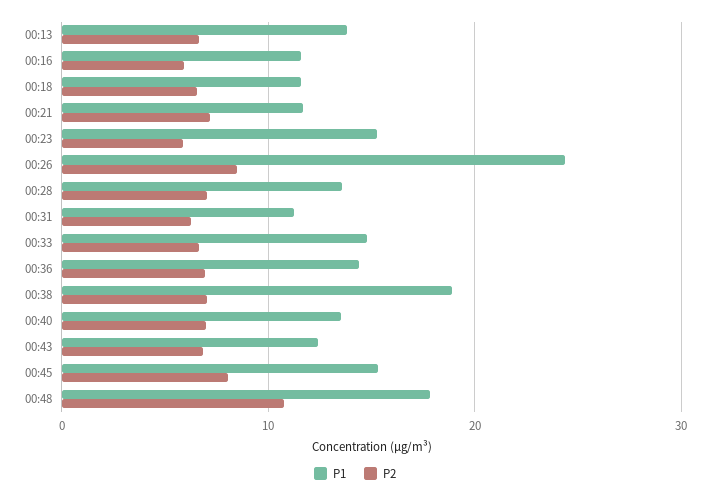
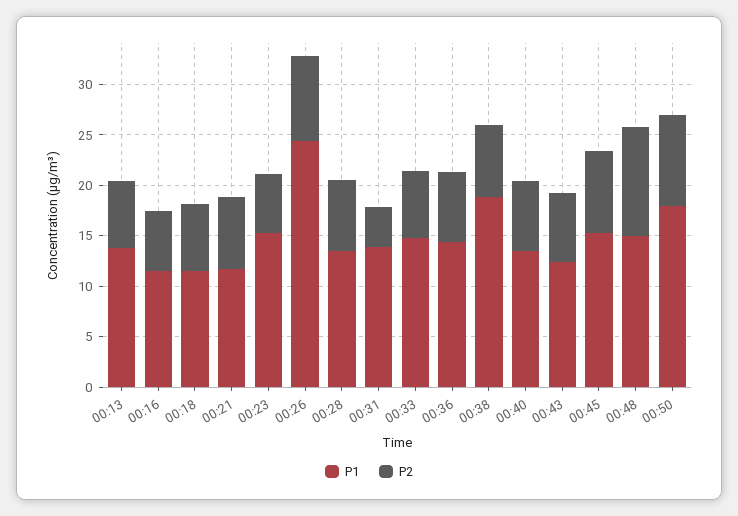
P1, 00:31: 11 -> 14
P2, 00:31: 6 -> 4
P1, 00:48: 18 -> 15
P1, 00:50: none -> 18
P2, 00:50: none -> 9

